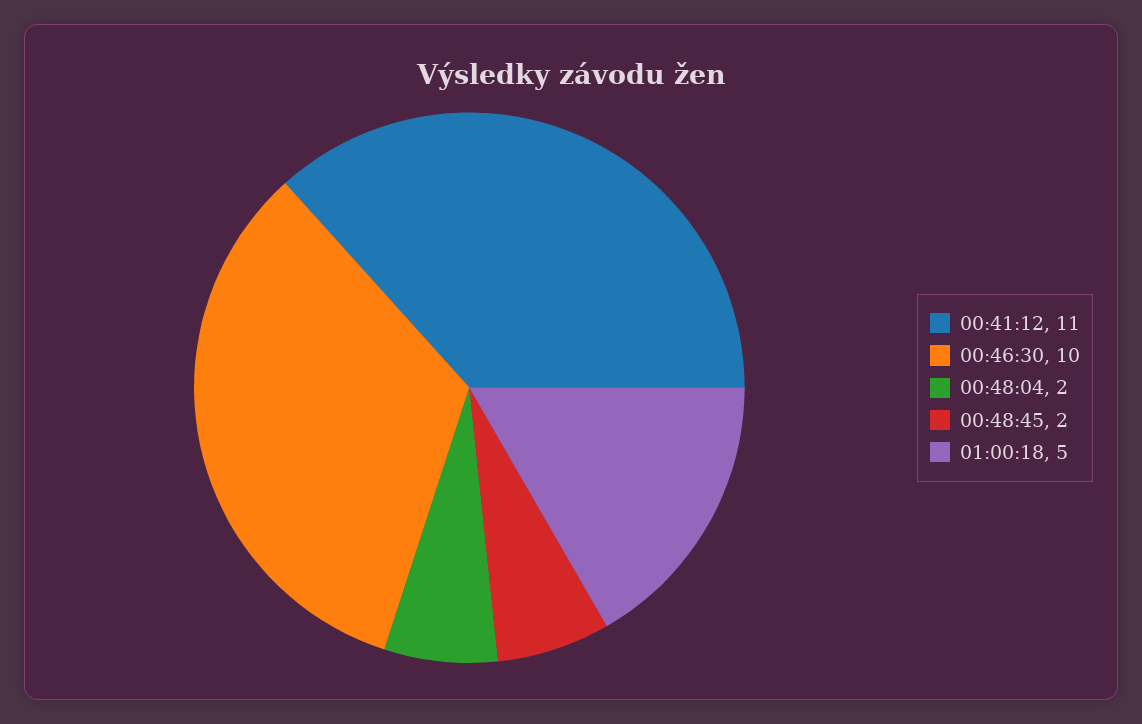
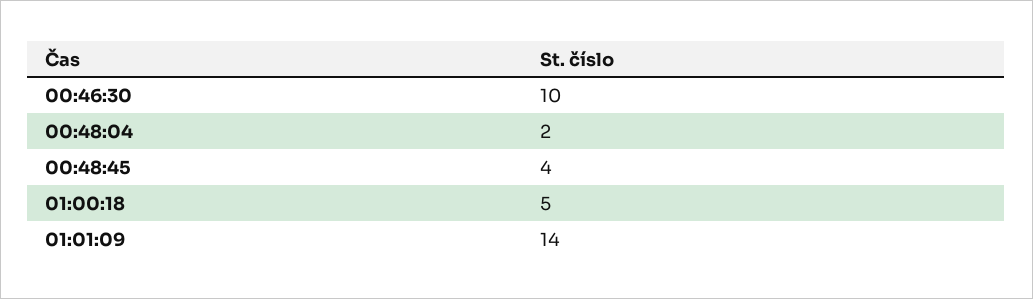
00:41:12: 11 -> none
00:48:45: 2 -> 4
01:01:09: none -> 14

